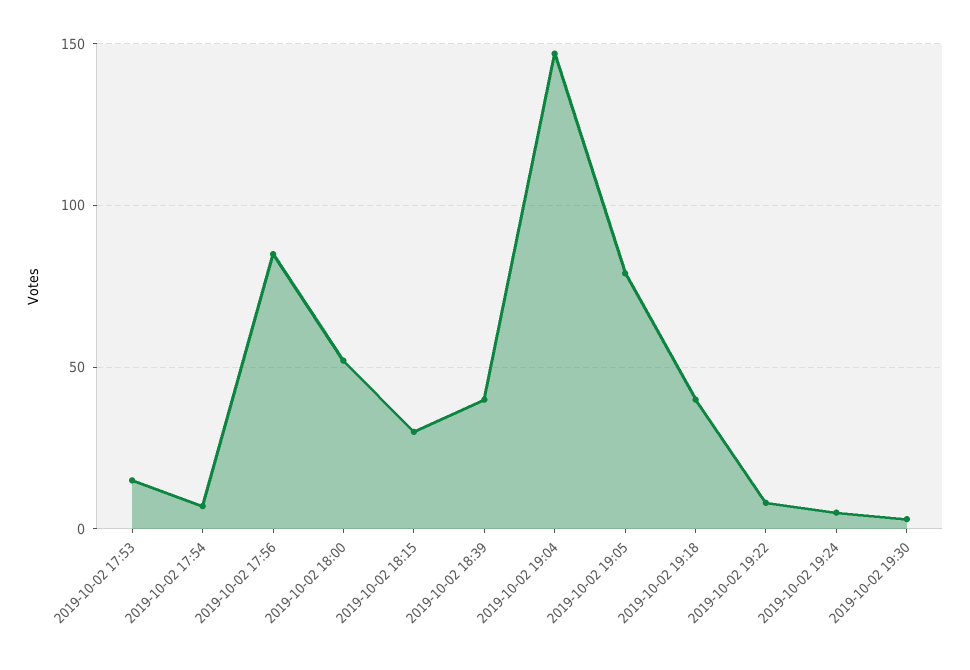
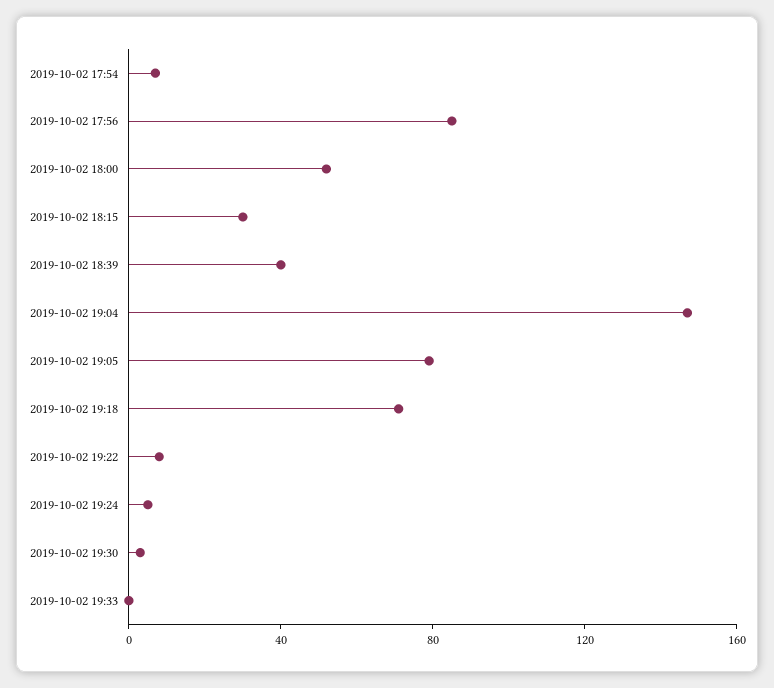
2019-10-02 17:53: 15 -> none
2019-10-02 19:18: 40 -> 70
2019-10-02 19:33: none -> 0

